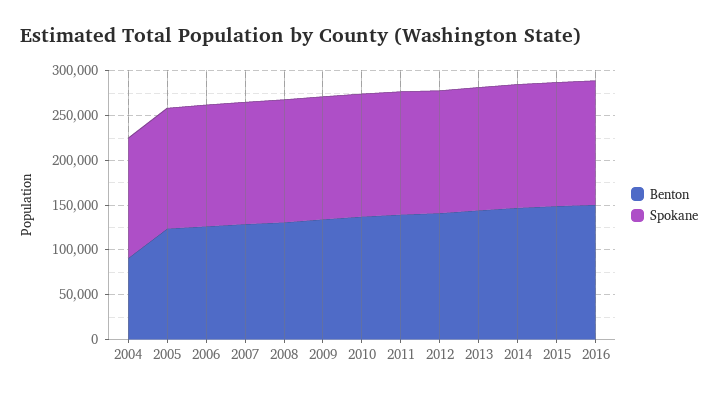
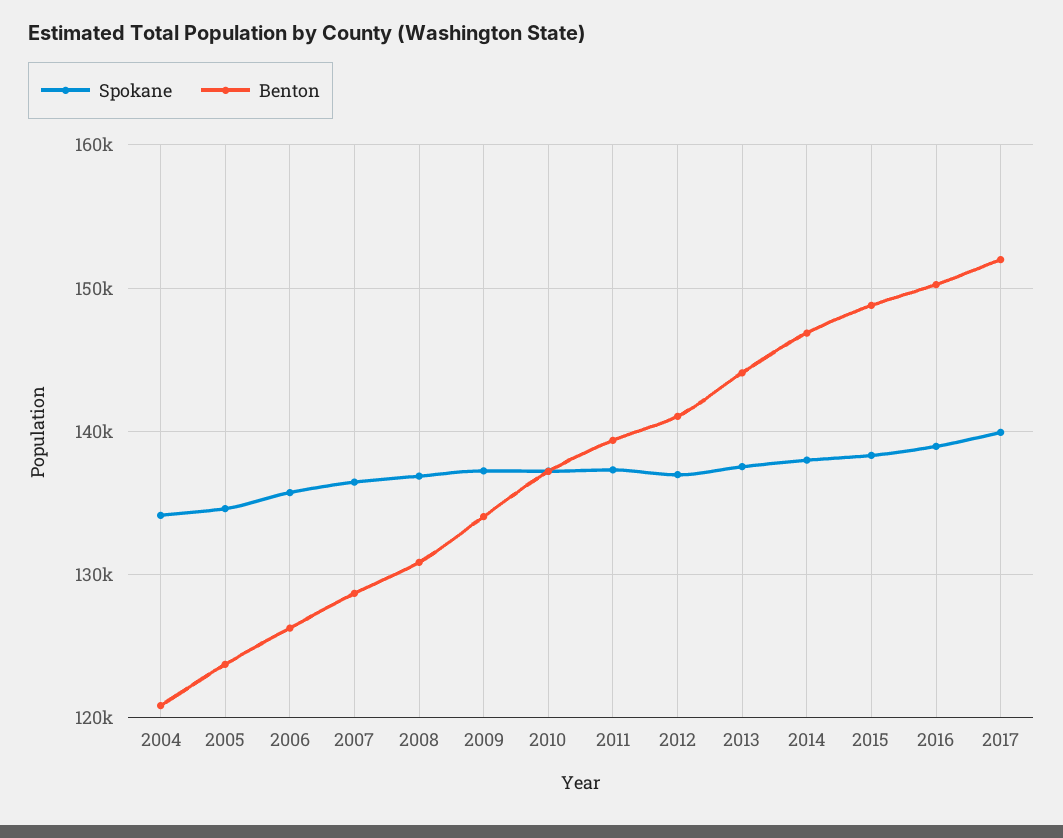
Benton, 2004: 90000 -> 121000
Spokane, 2017: none -> 140000
Benton, 2017: none -> 152000

